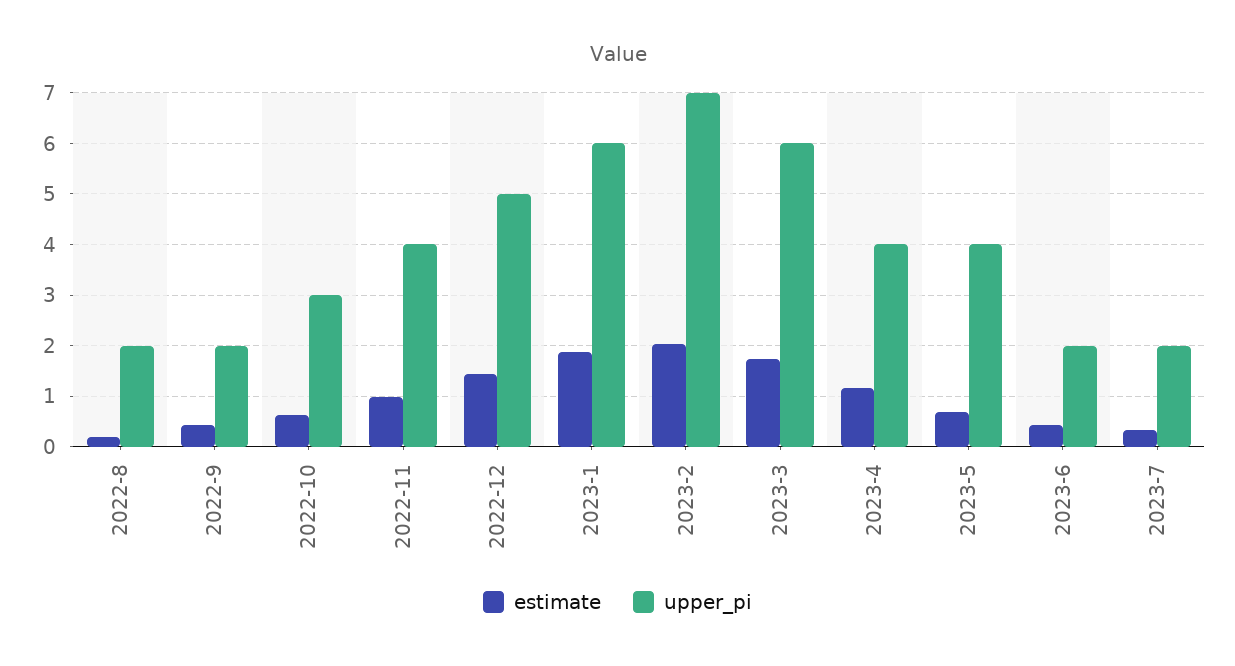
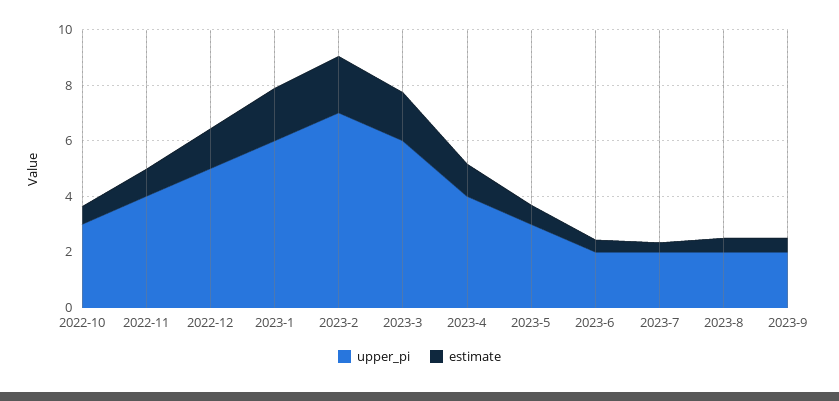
estimate, 2022-8: 0.2 -> none
upper_pi, 2022-8: 2 -> none
estimate, 2022-9: 0.4 -> none
upper_pi, 2022-9: 2 -> none
upper_pi, 2023-5: 4 -> 3
upper_pi, 2023-8: none -> 2
estimate, 2023-8: none -> 0.5
upper_pi, 2023-9: none -> 2
estimate, 2023-9: none -> 0.5

